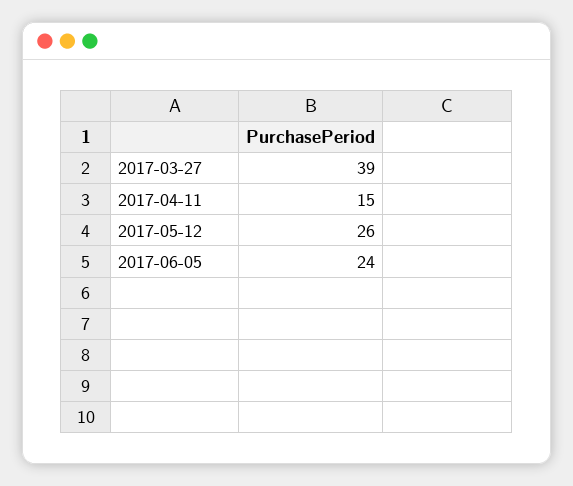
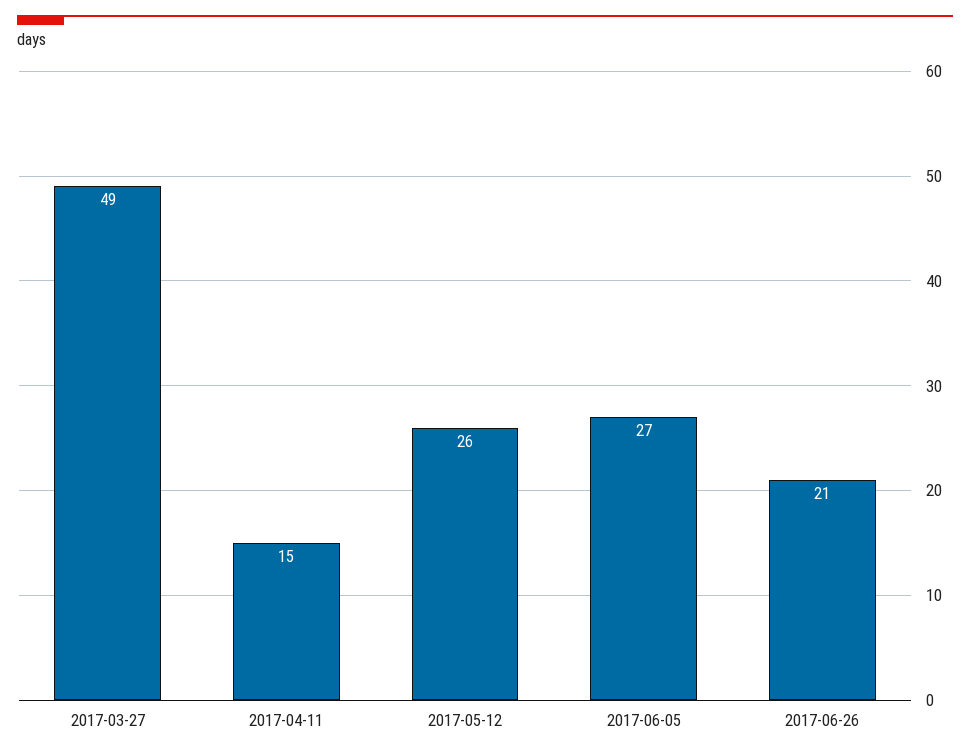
2017-03-27: 39 -> 49
2017-06-05: 24 -> 27
2017-06-26: none -> 21

